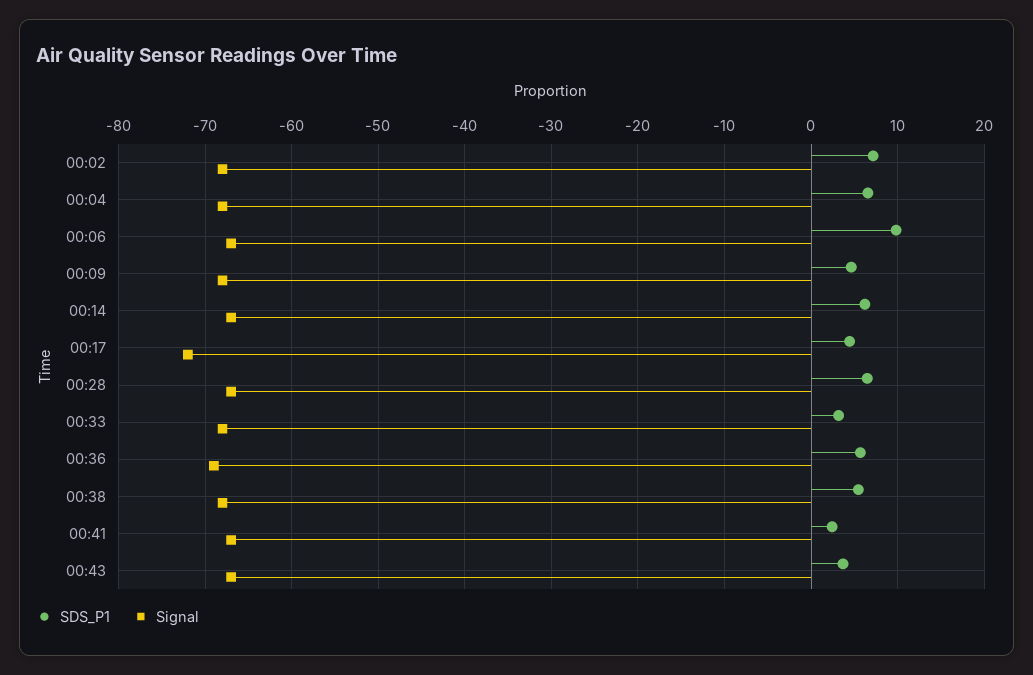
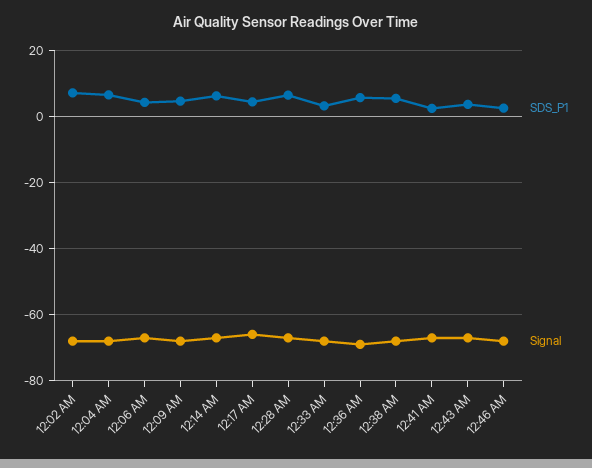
SDS_P1, 00:06: 10 -> 4
Signal, 00:17: -72 -> -66
SDS_P1, 12:46 AM: none -> 2
Signal, 12:46 AM: none -> -68

